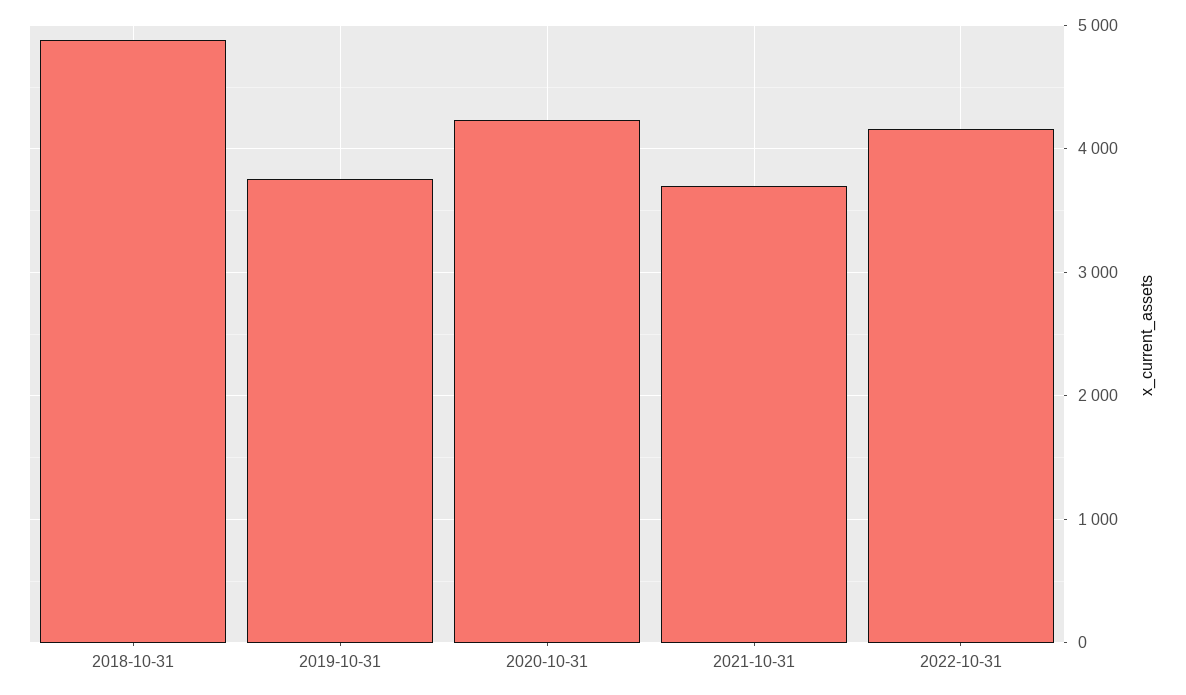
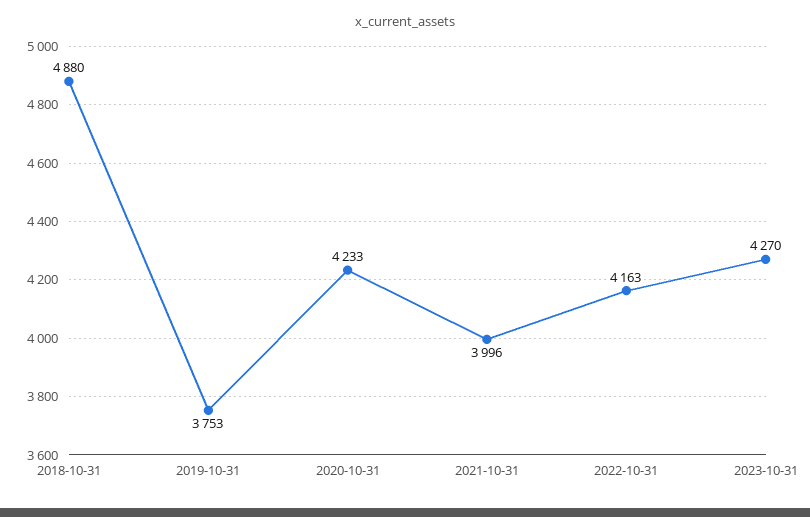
2021-10-31: 3700 -> 3996
2023-10-31: none -> 4270

